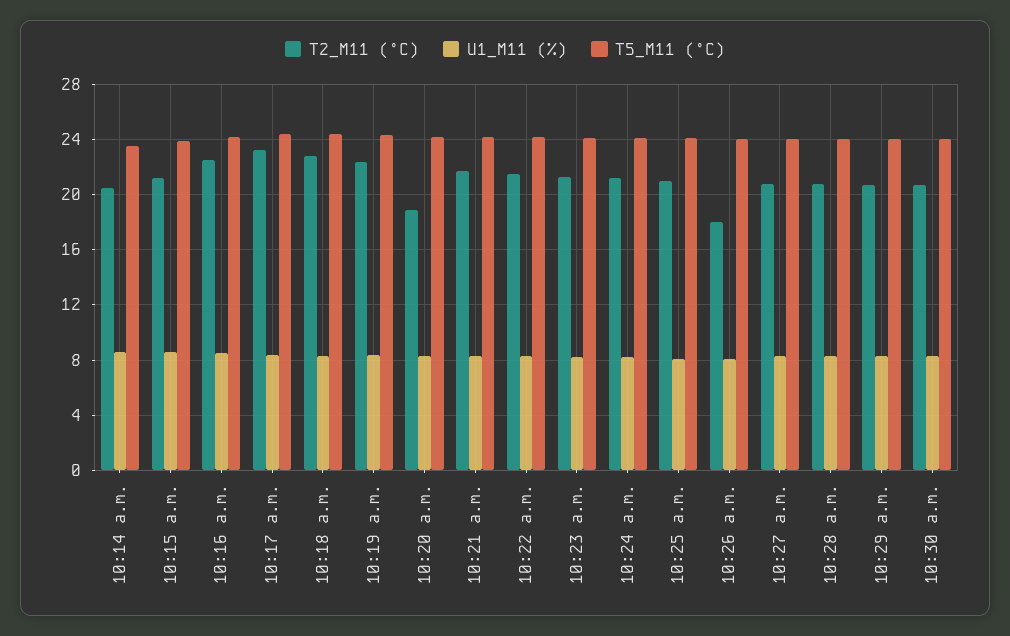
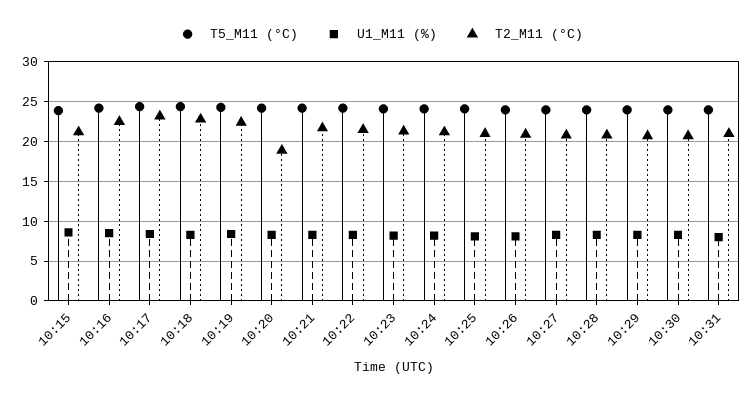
T2_M11 (°C), 10:14 a.m.: 20.5 -> none
U1_M11 (%), 10:14 a.m.: 8.5 -> none
T5_M11 (°C), 10:14 a.m.: 23.5 -> none
T2_M11 (°C), 10:26 a.m.: 18 -> 21
T5_M11 (°C), 10:31: none -> 24
U1_M11 (%), 10:31: none -> 8
T2_M11 (°C), 10:31: none -> 21

